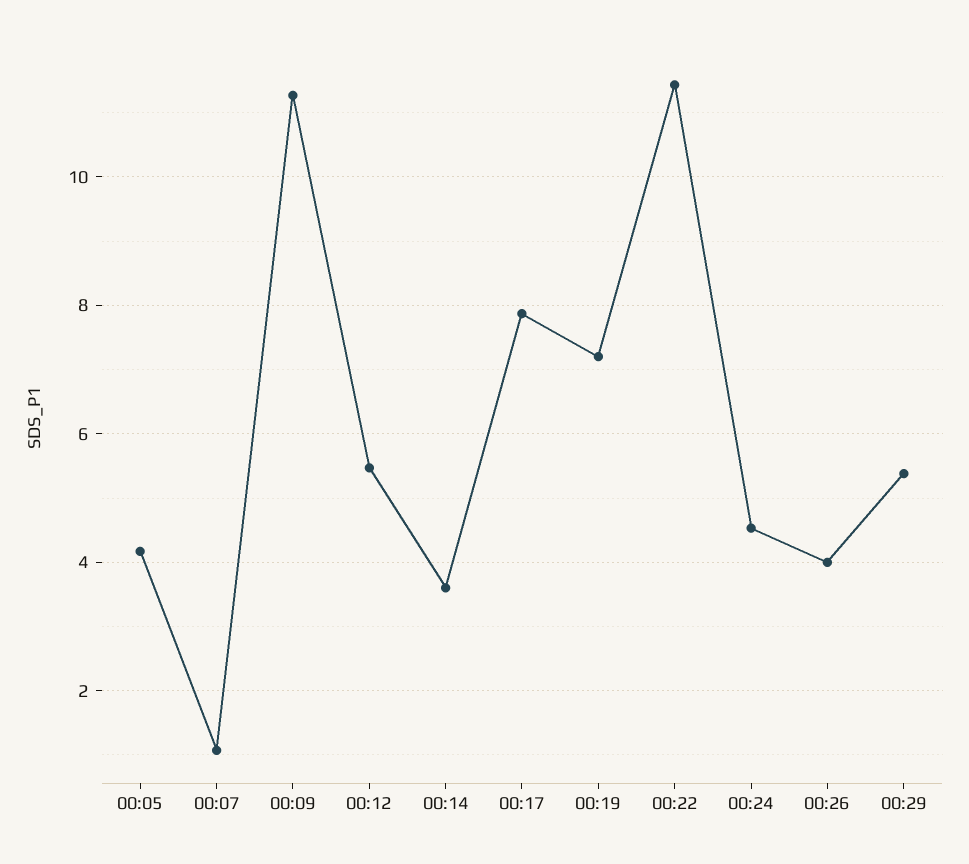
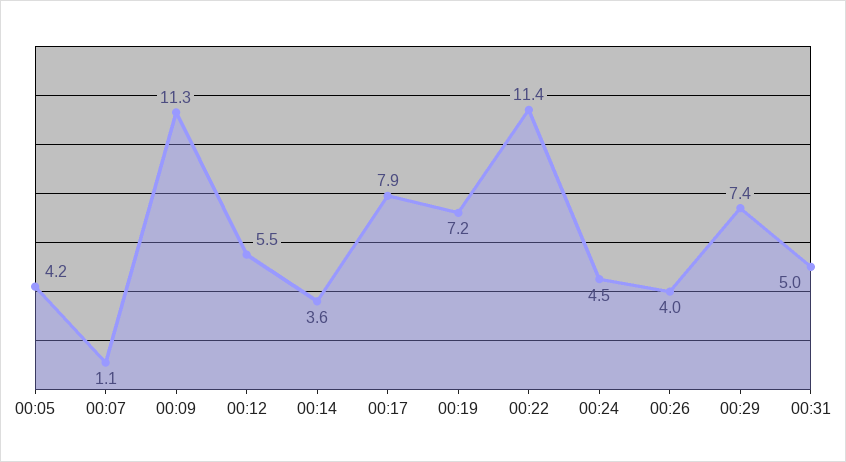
00:29: 5.4 -> 7.4
00:31: none -> 5

